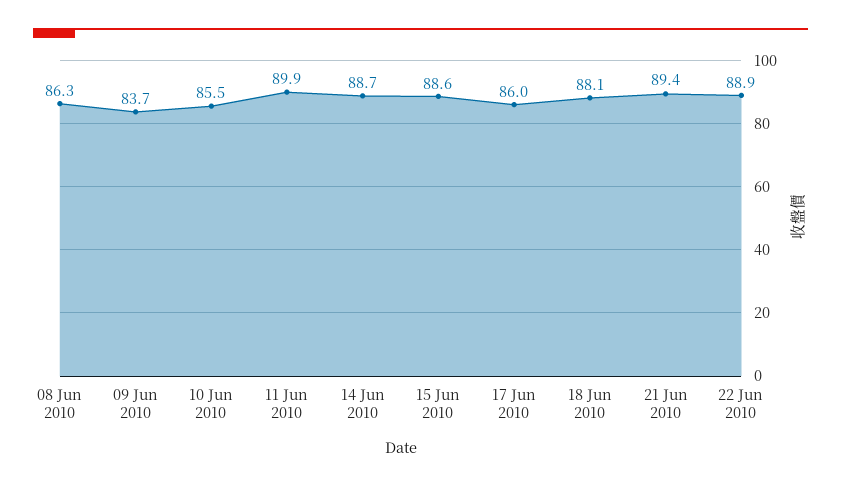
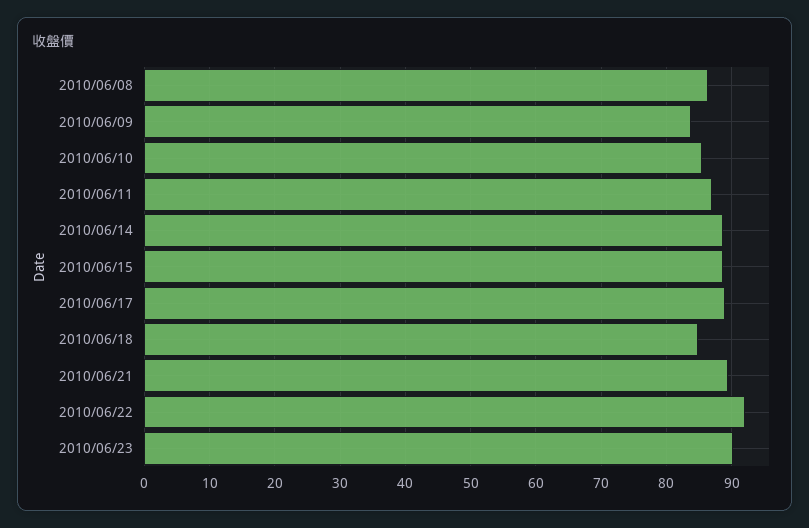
11 Jun 2010: 89.9 -> 87
17 Jun 2010: 86 -> 89
18 Jun 2010: 88.1 -> 85
22 Jun 2010: 88.9 -> 92
2010/06/23: none -> 90

